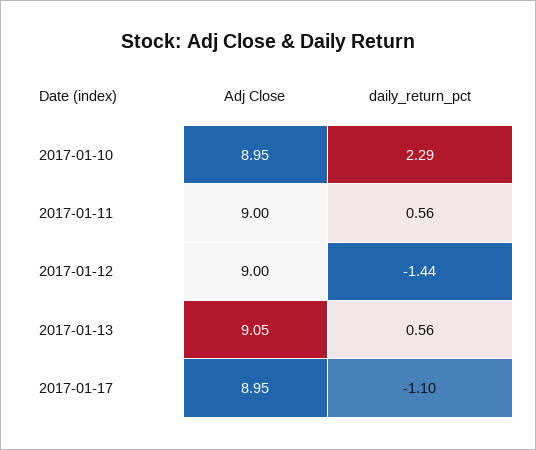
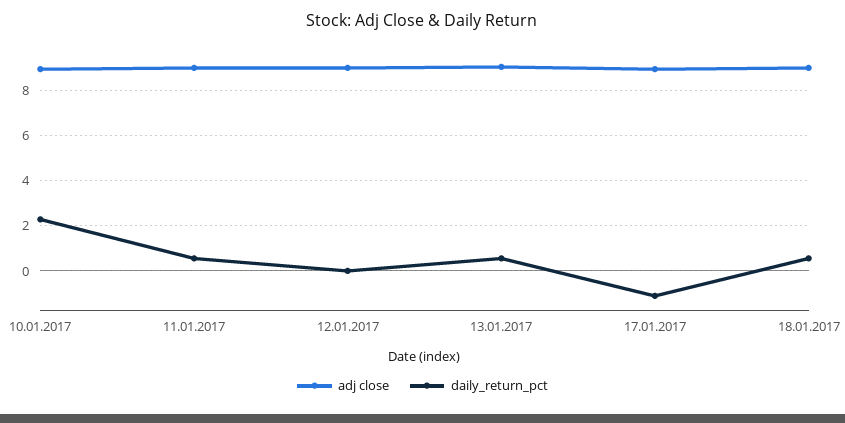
daily_return_pct, 2017-01-12: -1.44 -> 0
Adj Close, 18.01.2017: none -> 9
daily_return_pct, 18.01.2017: none -> 0.5

